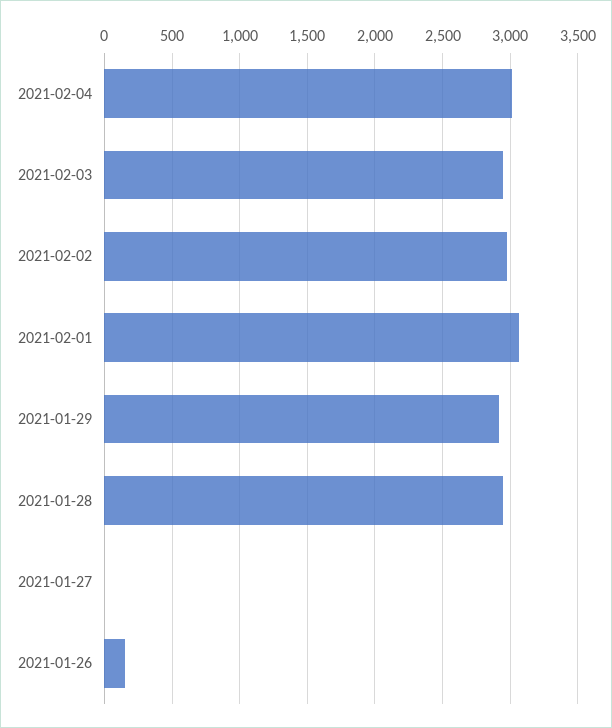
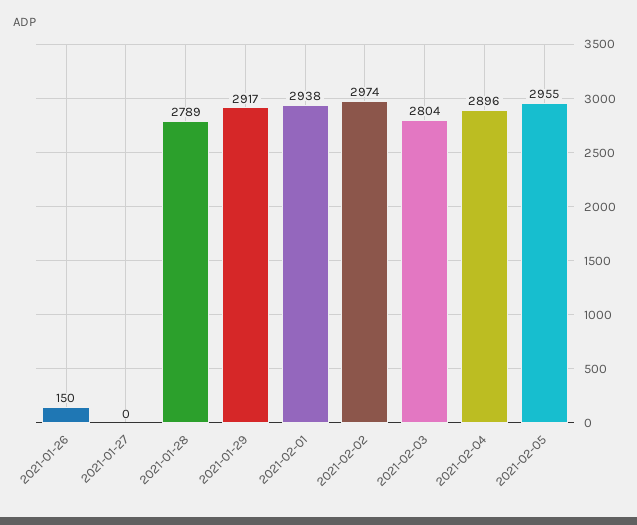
2021-02-04: 3000 -> 2896
2021-02-03: 2950 -> 2804
2021-02-01: 3050 -> 2938
2021-01-28: 2950 -> 2789
2021-02-05: none -> 2955

